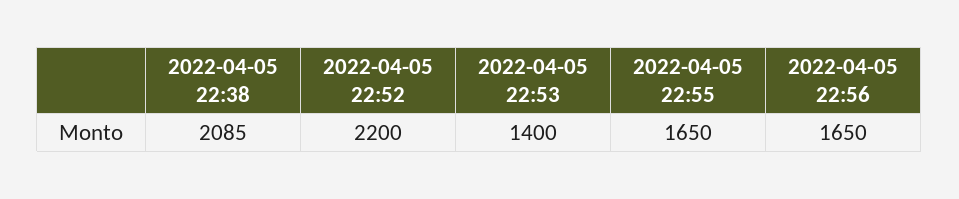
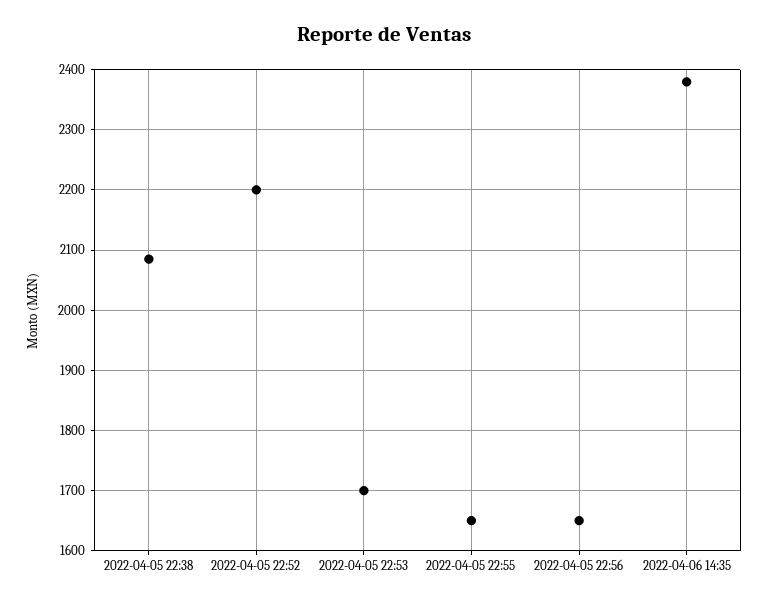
2022-04-05 22:53: 1400 -> 1700
2022-04-06 14:35: none -> 2380

